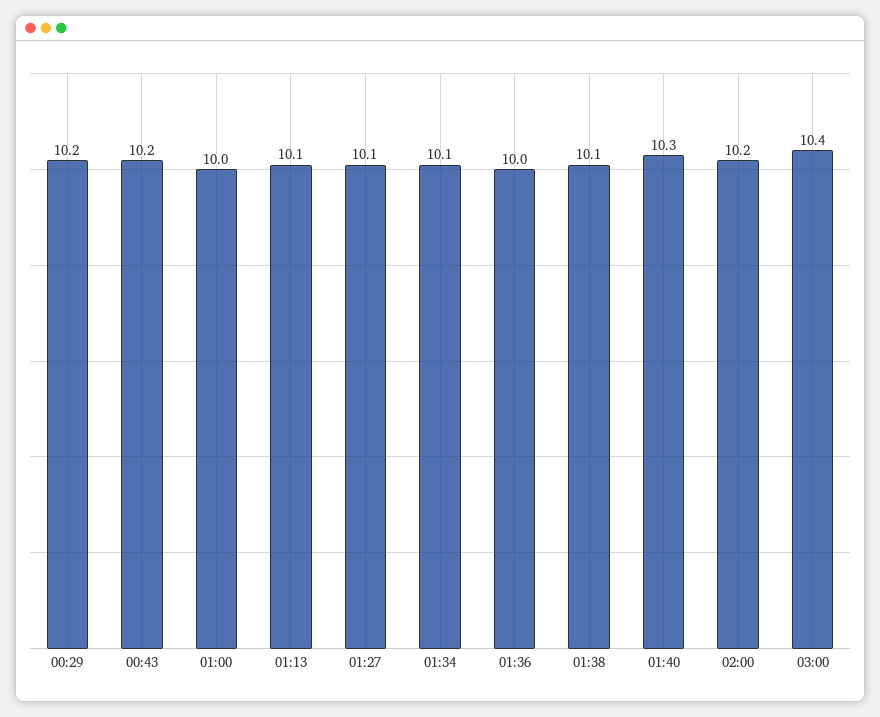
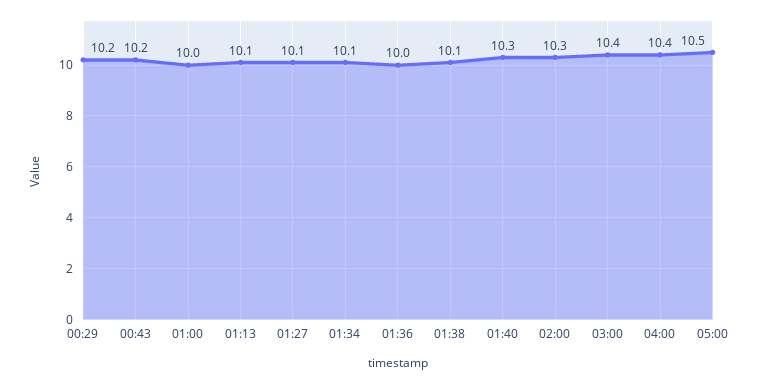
02:00: 10.2 -> 10.3
04:00: none -> 10.4
05:00: none -> 10.5

